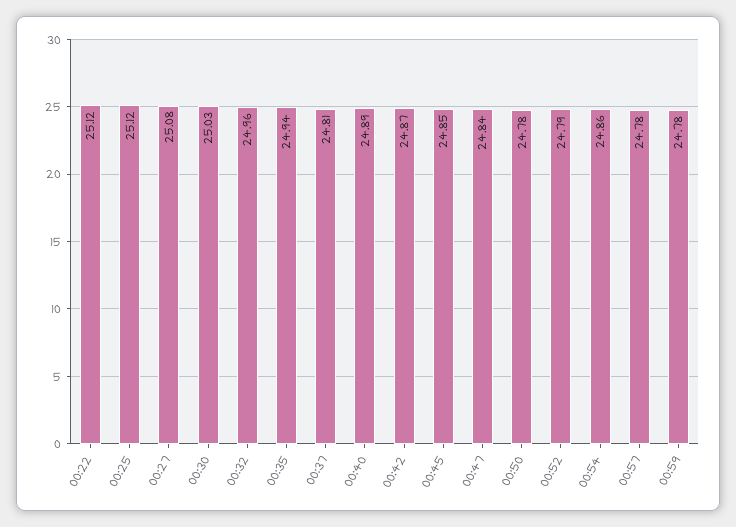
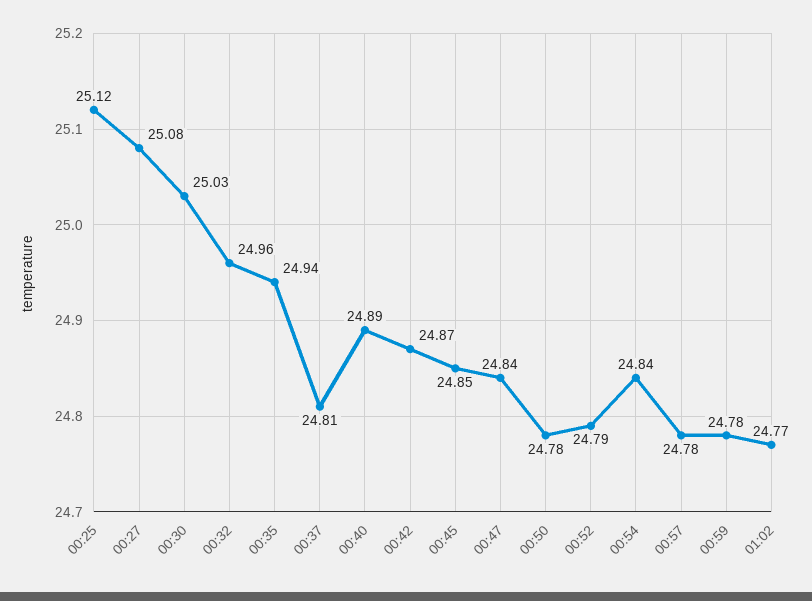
00:22: 25.12 -> none
00:54: 24.86 -> 24.84
01:02: none -> 24.77

